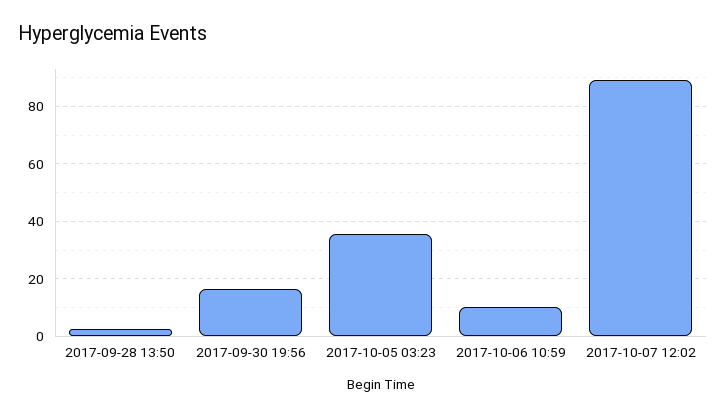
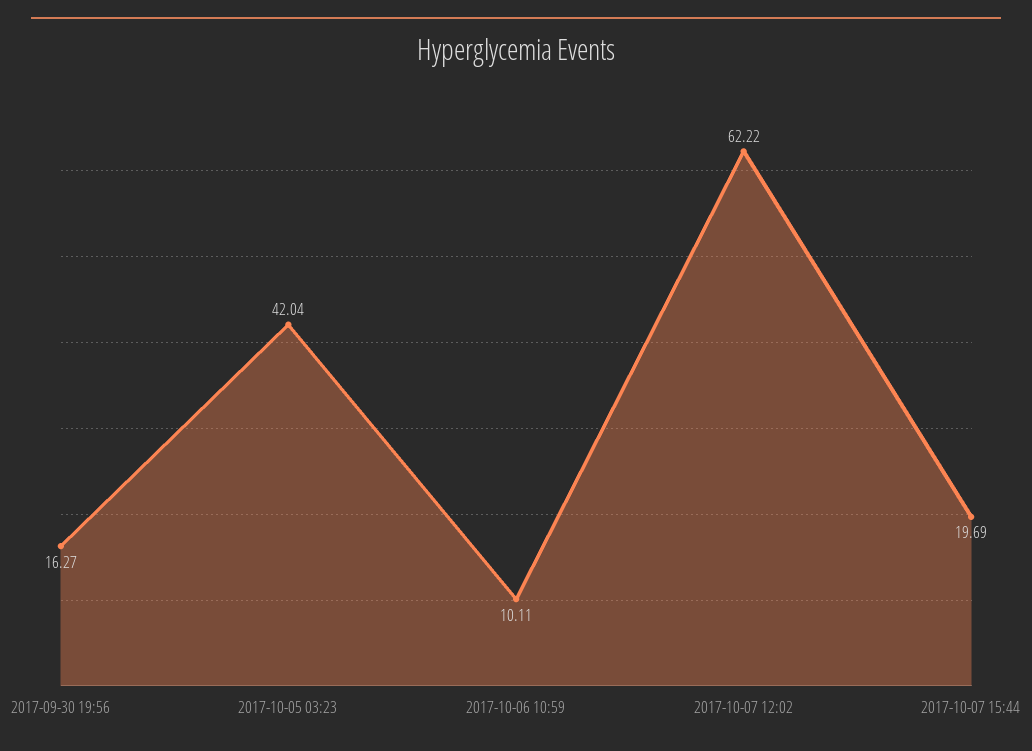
2017-09-28 13:50: 2.5 -> none
2017-10-05 03:23: 35 -> 42.04
2017-10-07 12:02: 90 -> 62.22
2017-10-07 15:44: none -> 19.69

